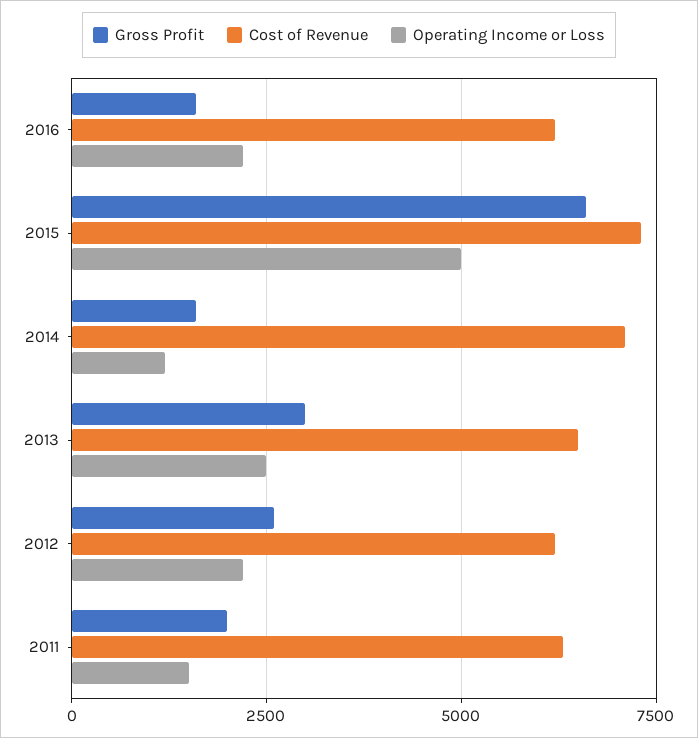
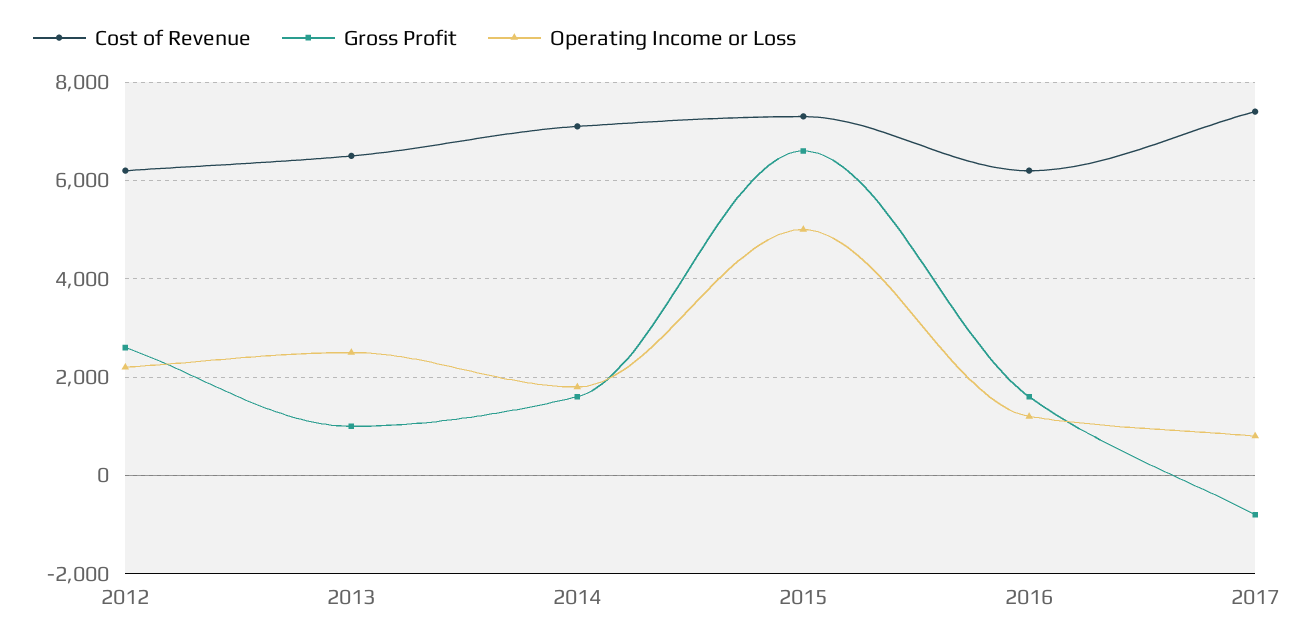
Operating Income or Loss, 2016: 2250 -> 1200
Operating Income or Loss, 2014: 1250 -> 1800
Gross Profit, 2013: 3000 -> 1000
Gross Profit, 2011: 2000 -> none
Cost of Revenue, 2011: 6250 -> none
Operating Income or Loss, 2011: 1500 -> none
Cost of Revenue, 2017: none -> 7400
Gross Profit, 2017: none -> -800
Operating Income or Loss, 2017: none -> 800

